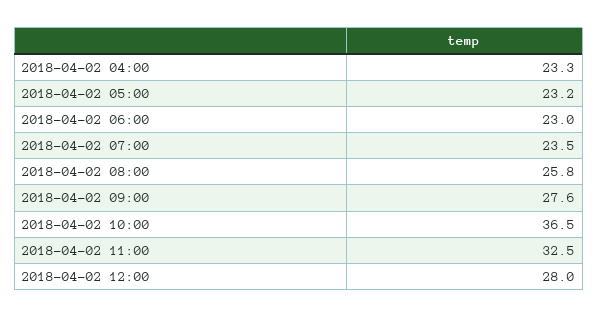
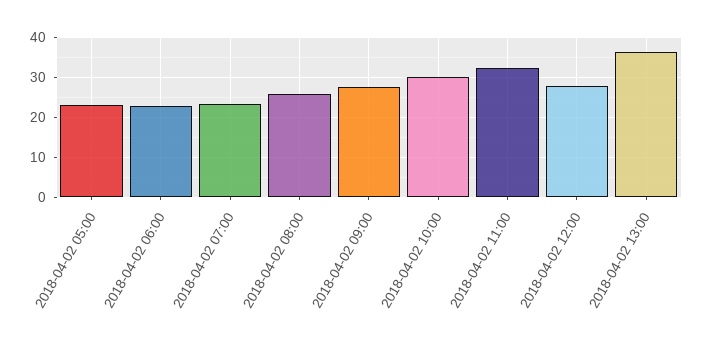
2018-04-02 04:00: 23.3 -> none
2018-04-02 10:00: 36.5 -> 30
2018-04-02 13:00: none -> 36

